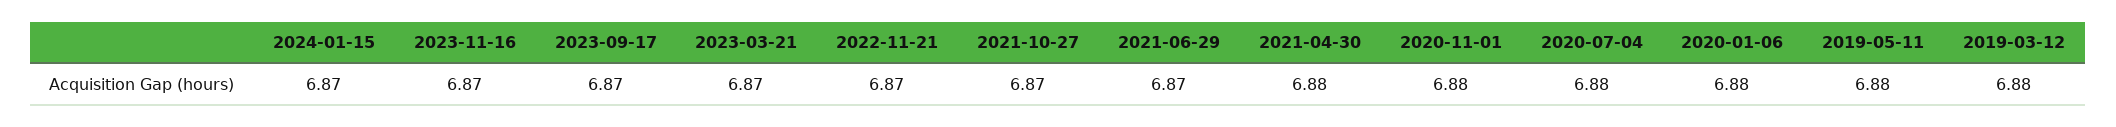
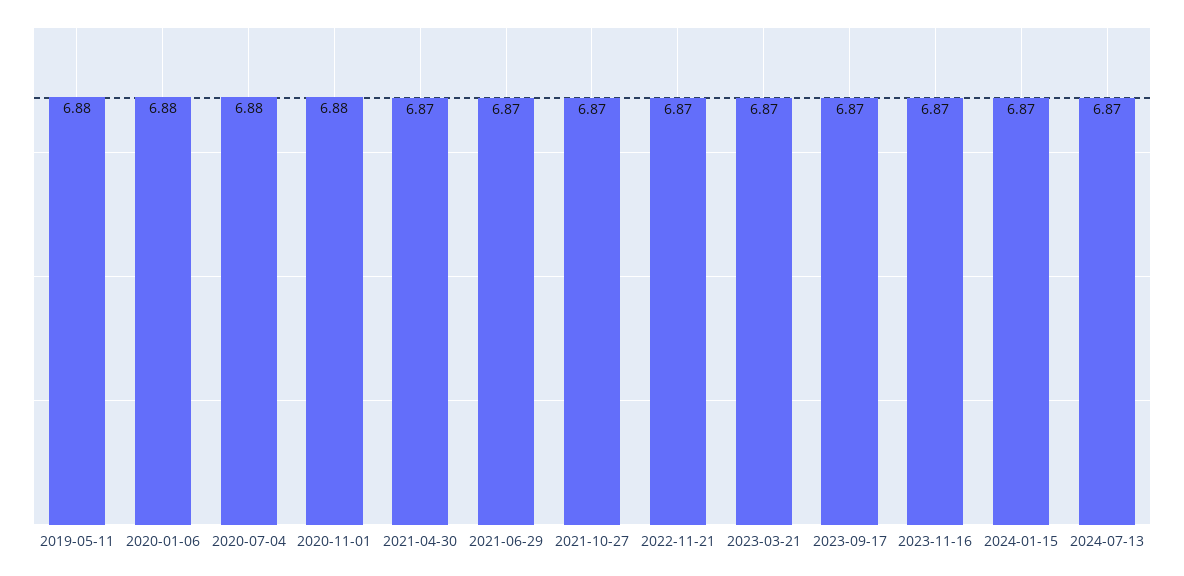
2021-04-30: 6.88 -> 6.87
2019-03-12: 6.88 -> none
2024-07-13: none -> 6.87

